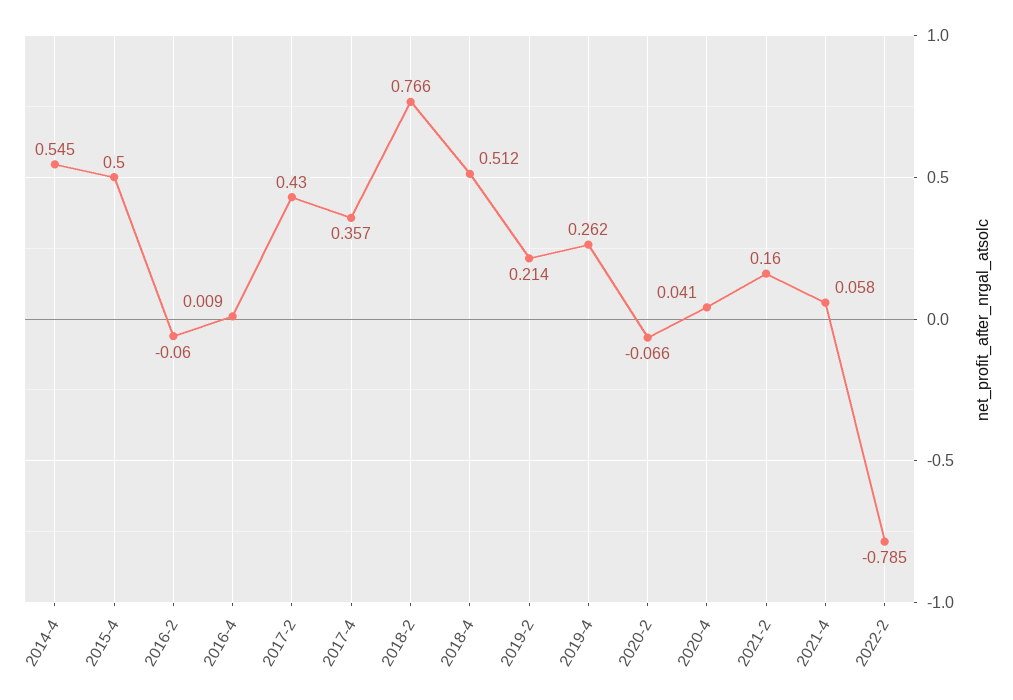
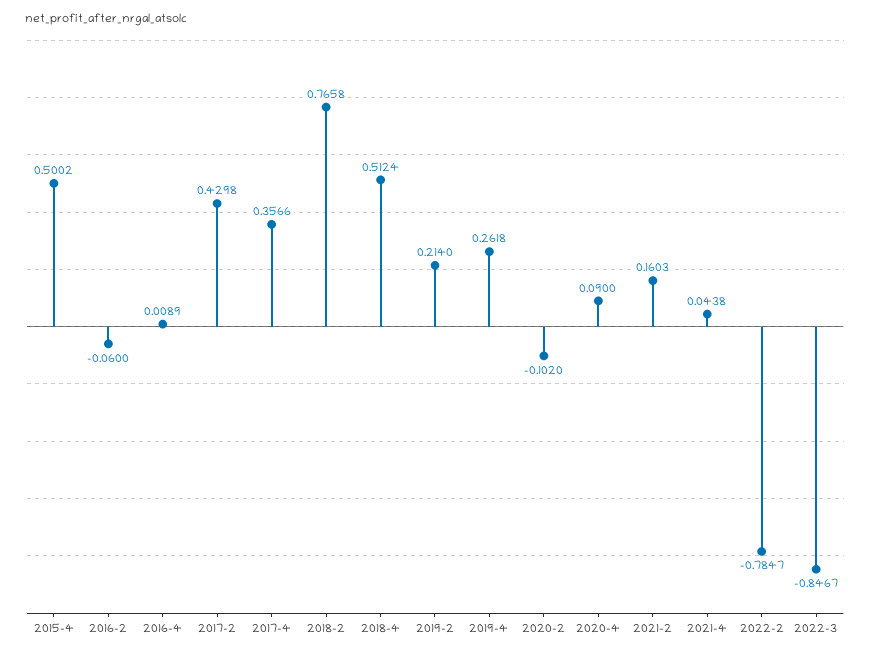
2014-4: 0.545 -> none
2020-2: -0.066 -> -0.102
2020-4: 0.041 -> 0.09
2021-4: 0.058 -> 0.0438
2022-3: none -> -0.8467

